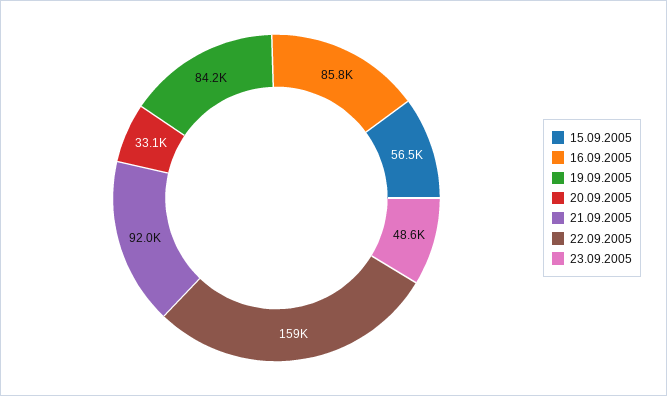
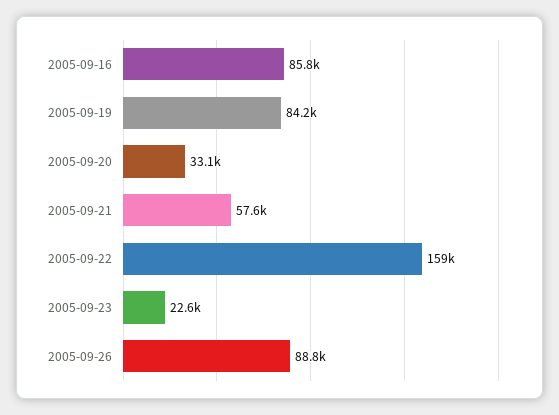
15.09.2005: 56500 -> none
21.09.2005: 92000 -> 57600
23.09.2005: 48600 -> 22600
2005-09-26: none -> 88800

